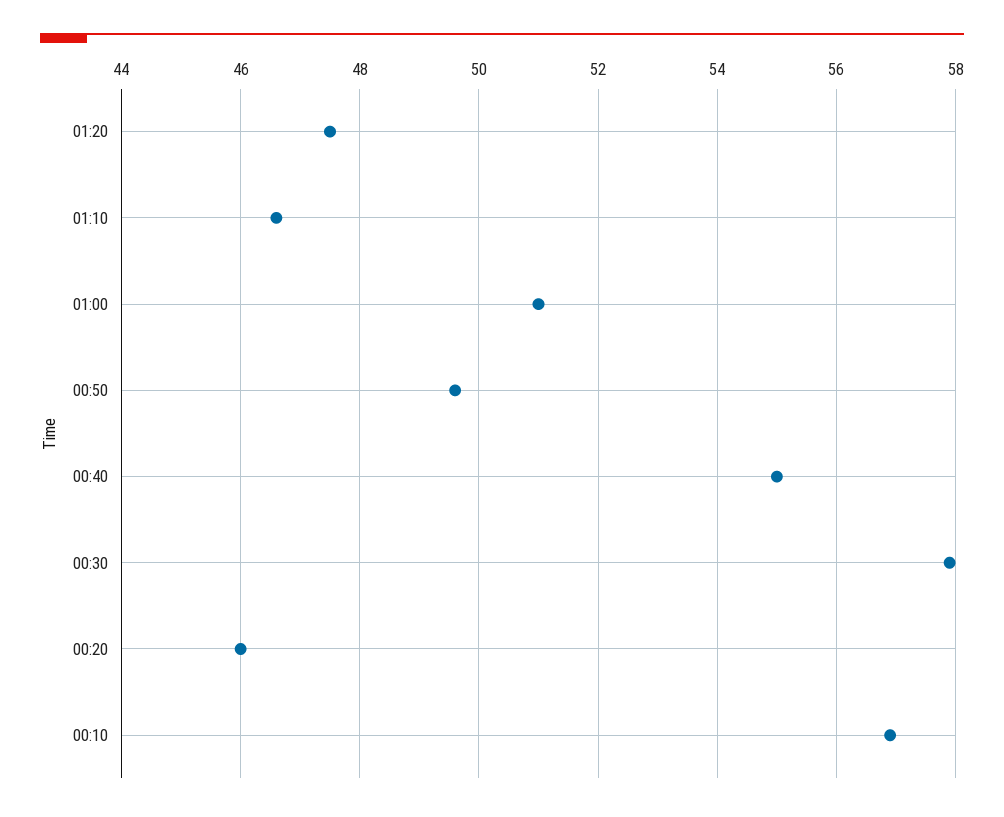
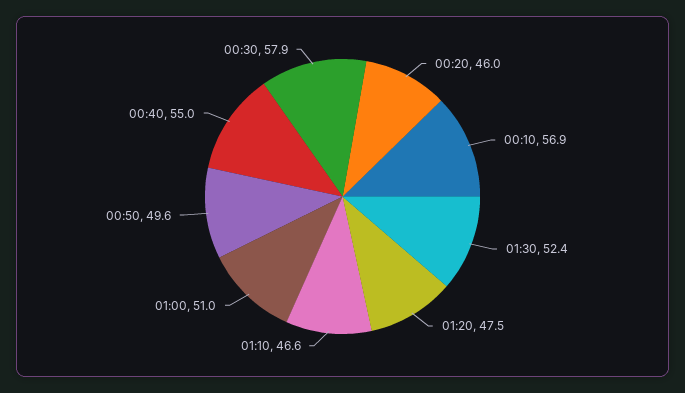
01:30: none -> 52.4

